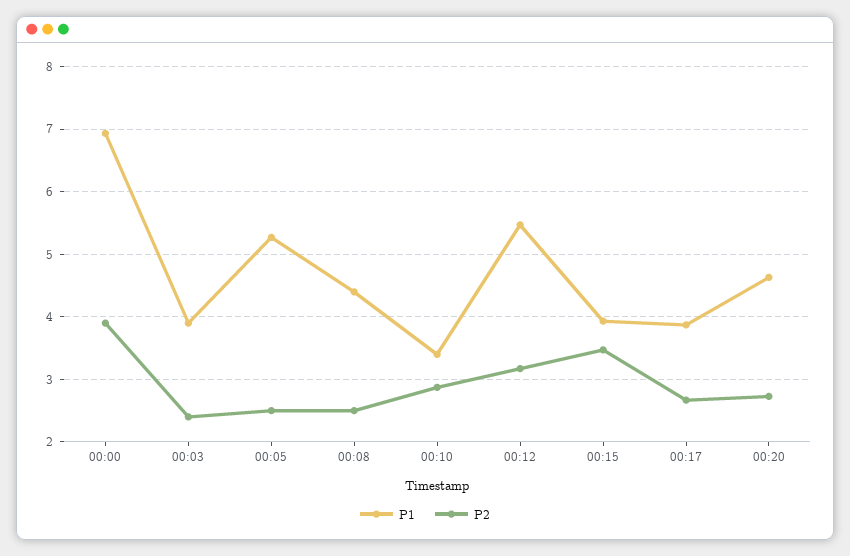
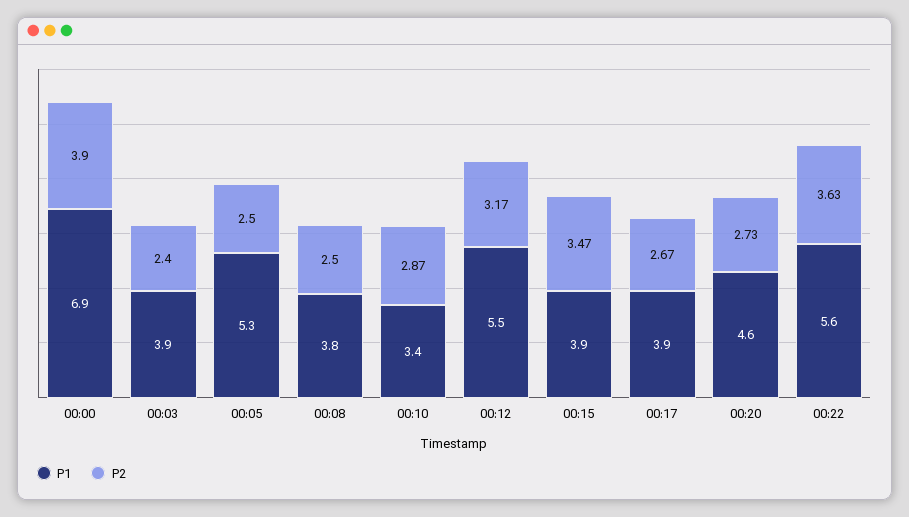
P1, 00:08: 4.4 -> 3.8
P1, 00:22: none -> 5.6
P2, 00:22: none -> 3.63

